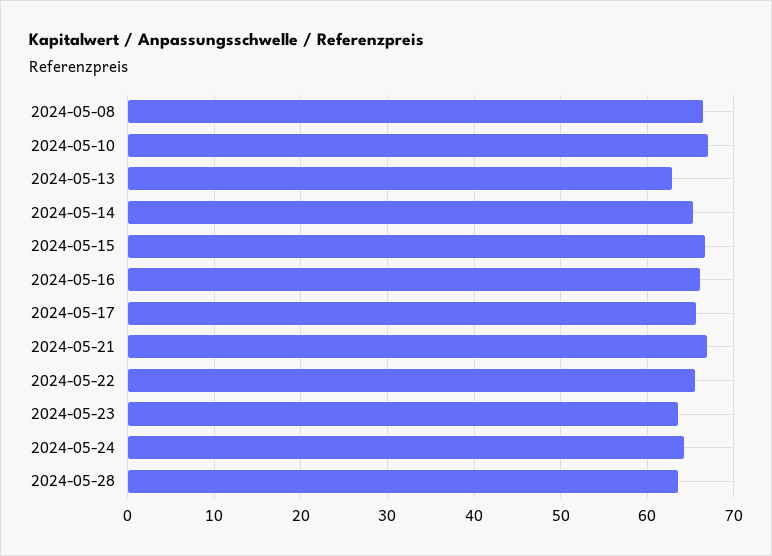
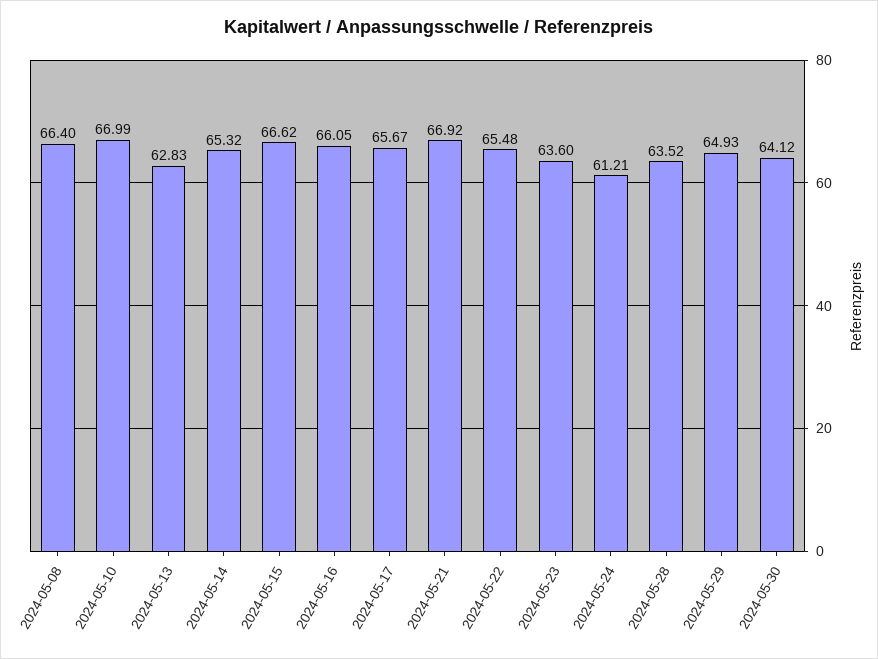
2024-05-24: 64 -> 61.21
2024-05-29: none -> 64.93
2024-05-30: none -> 64.12

